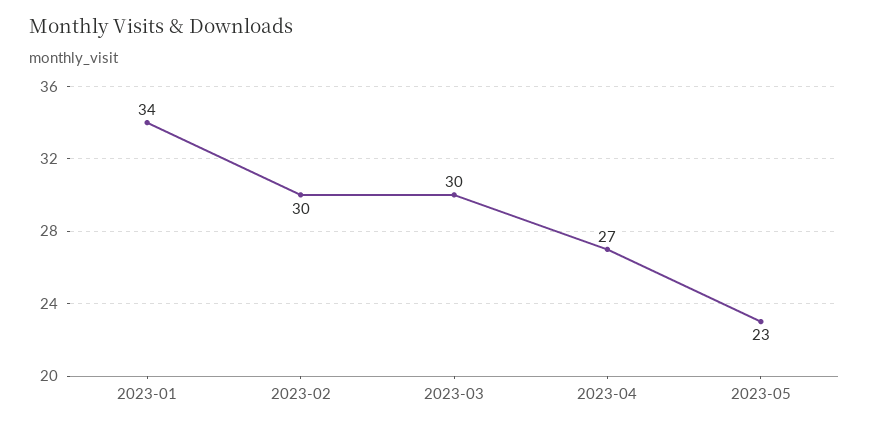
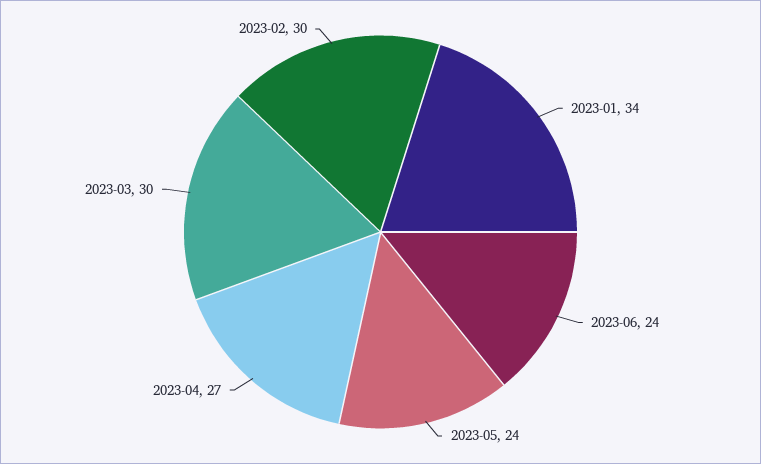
2023-05: 23 -> 24
2023-06: none -> 24

